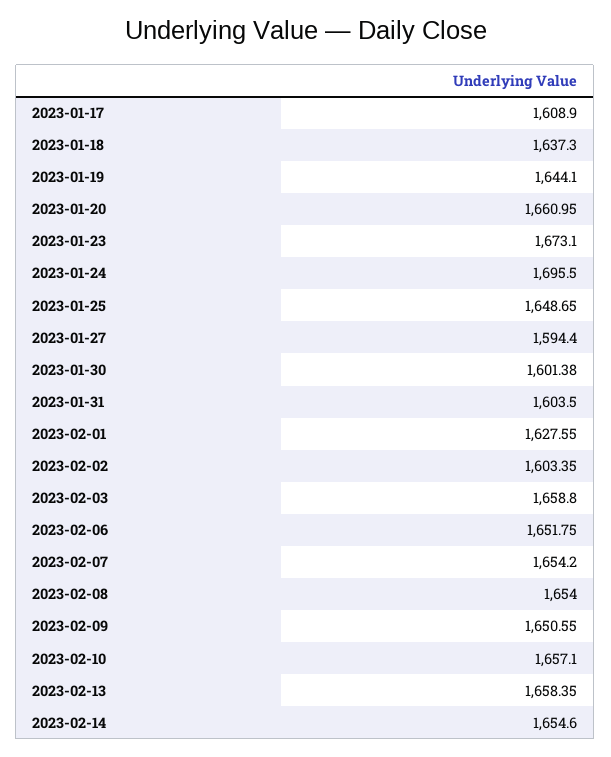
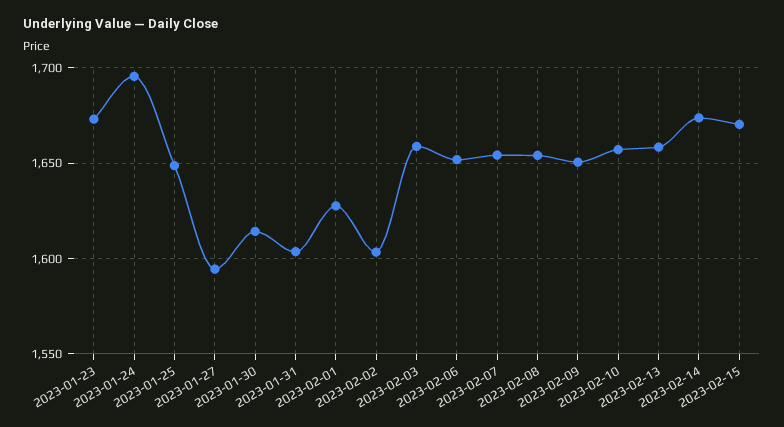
2023-01-17: 1608.9 -> none
2023-01-18: 1637.3 -> none
2023-01-19: 1644.1 -> none
2023-01-20: 1660.95 -> none
2023-01-30: 1601.38 -> 1615
2023-02-14: 1654.6 -> 1675
2023-02-15: none -> 1670

